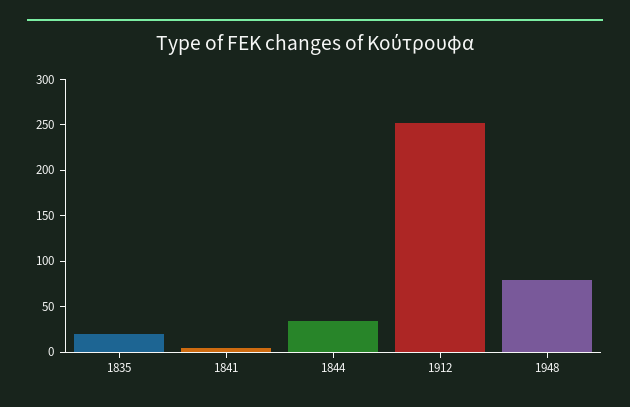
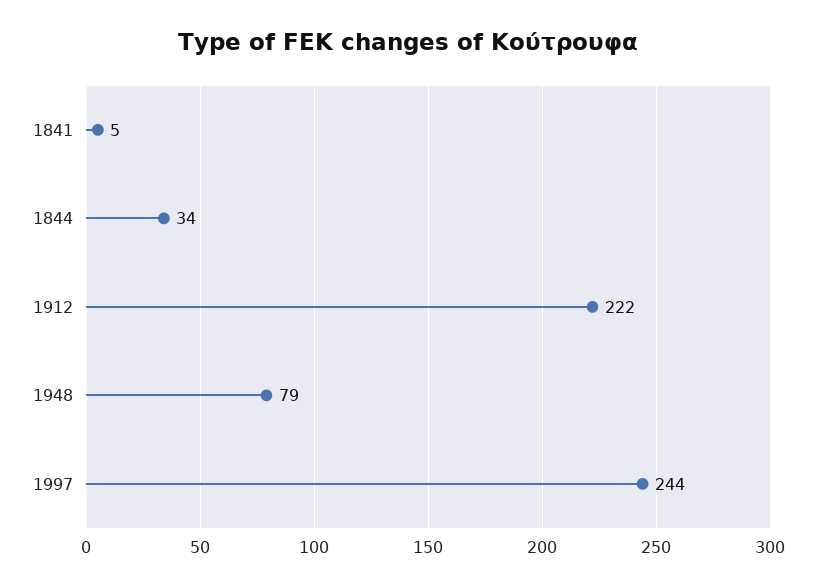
1835: 20 -> none
1912: 250 -> 222
1997: none -> 244

